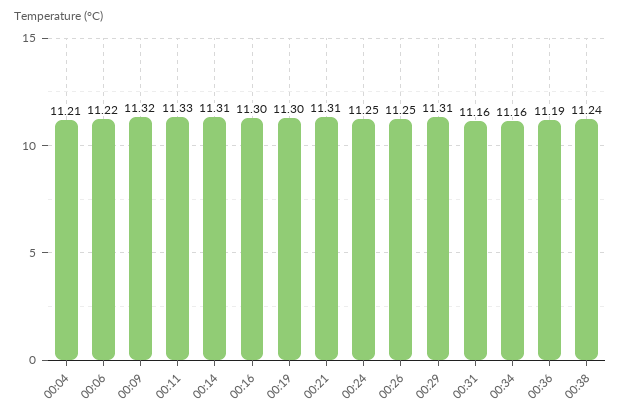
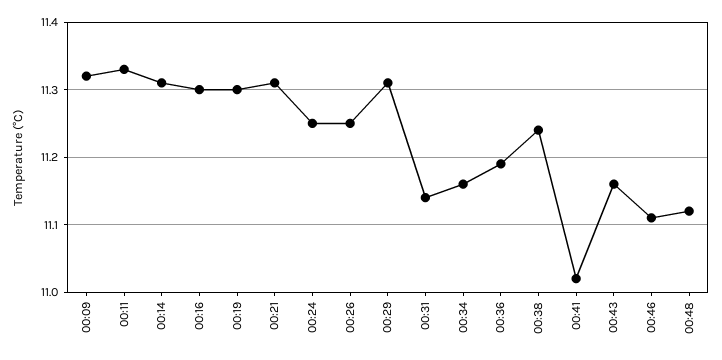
00:04: 11.21 -> none
00:06: 11.22 -> none
00:31: 11.16 -> 11.14
00:41: none -> 11.02
00:43: none -> 11.16
00:46: none -> 11.11
00:48: none -> 11.12

